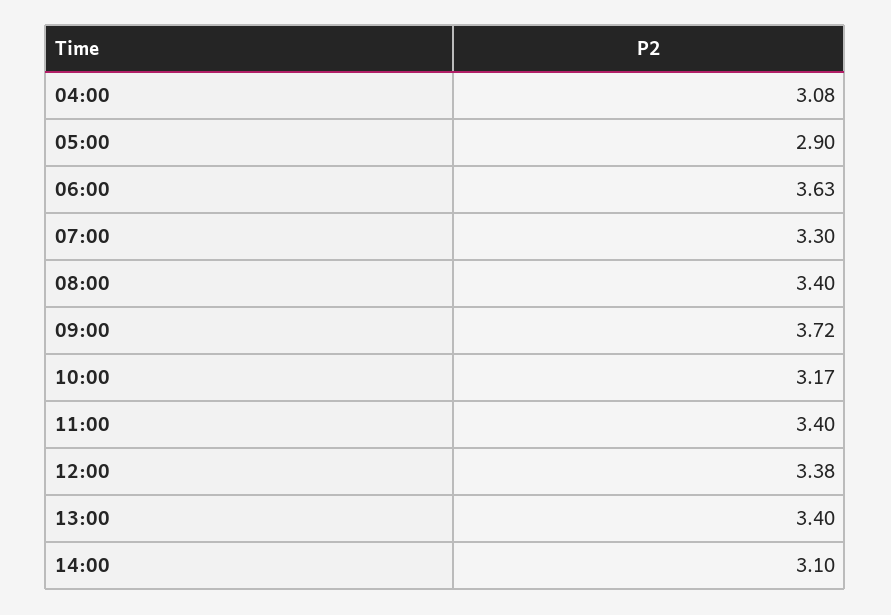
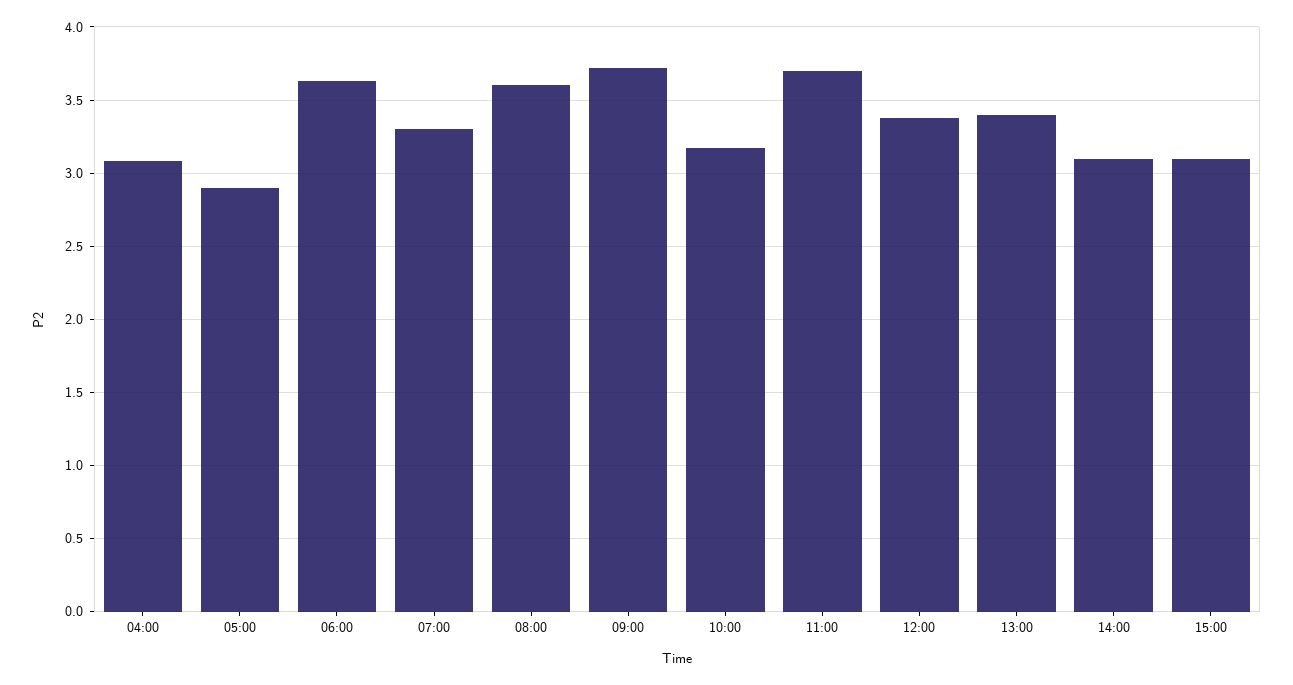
08:00: 3.4 -> 3.6
11:00: 3.4 -> 3.7
15:00: none -> 3.1

